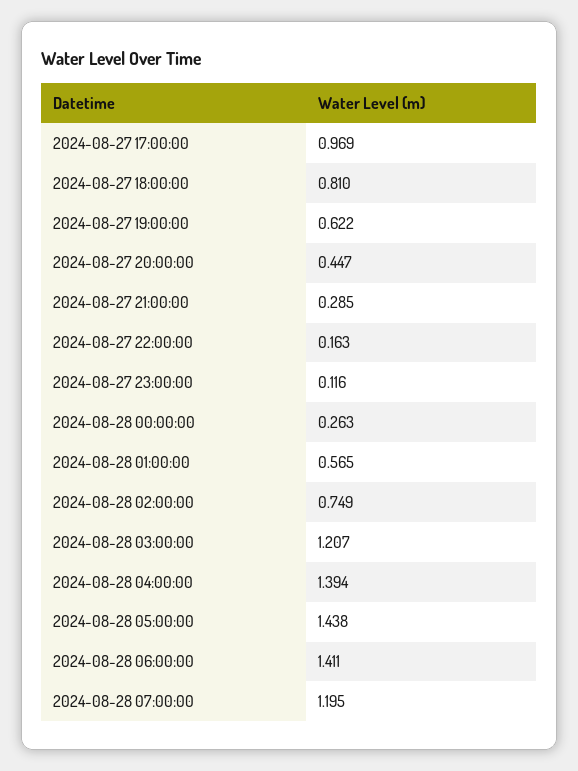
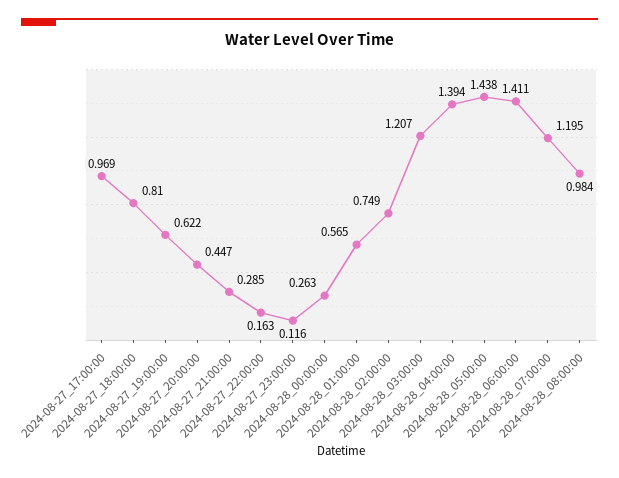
2024-08-28_08:00:00: none -> 0.984

